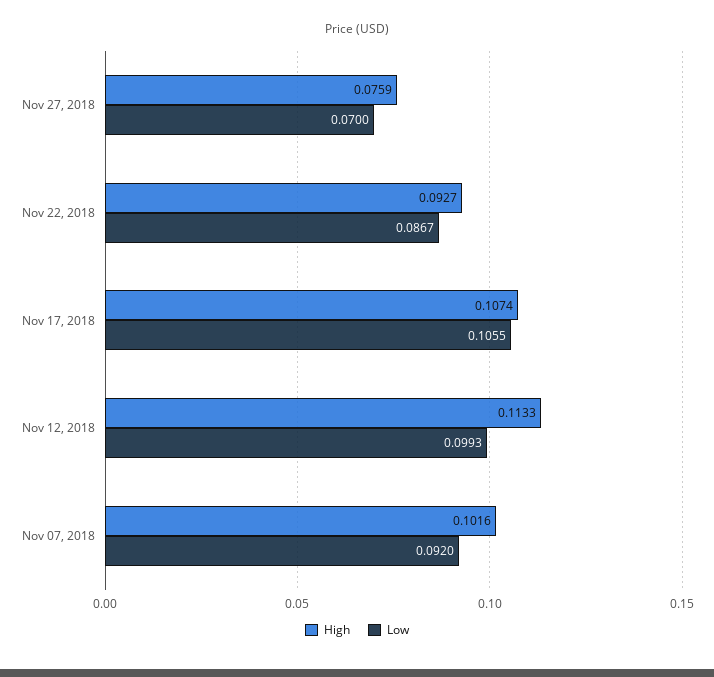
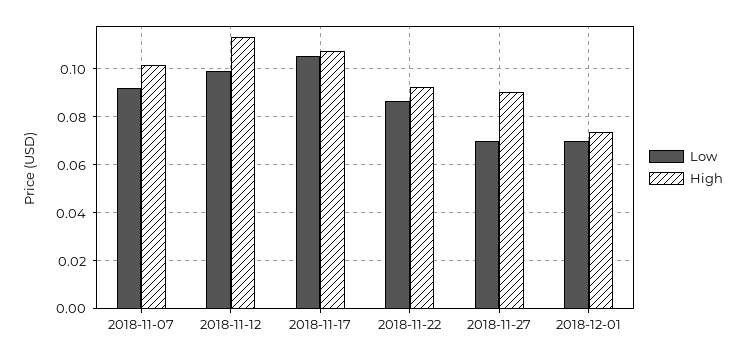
High, Nov 27, 2018: 0.0759 -> 0.09
Low, 2018-12-01: none -> 0.07
High, 2018-12-01: none -> 0.075

